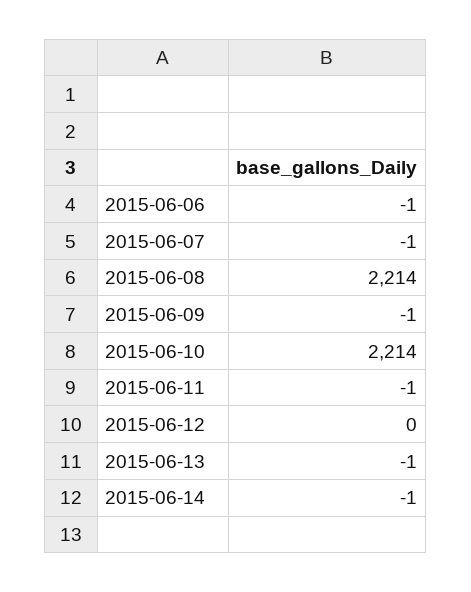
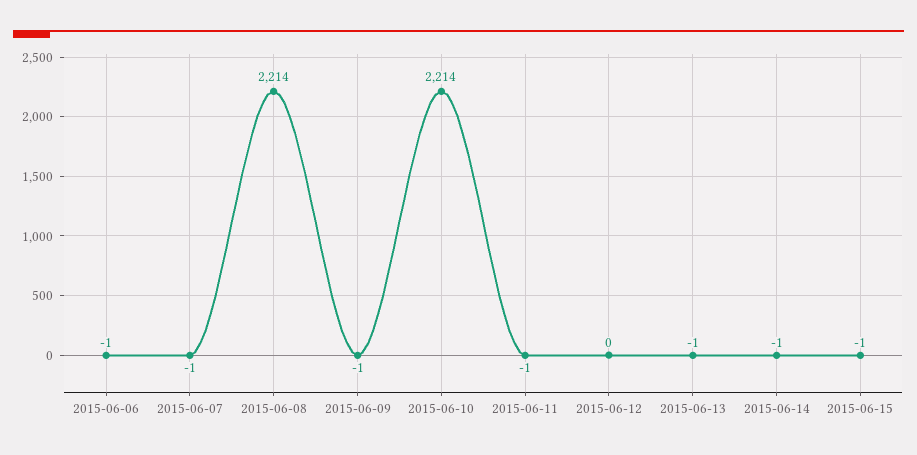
2015-06-15: none -> -1

